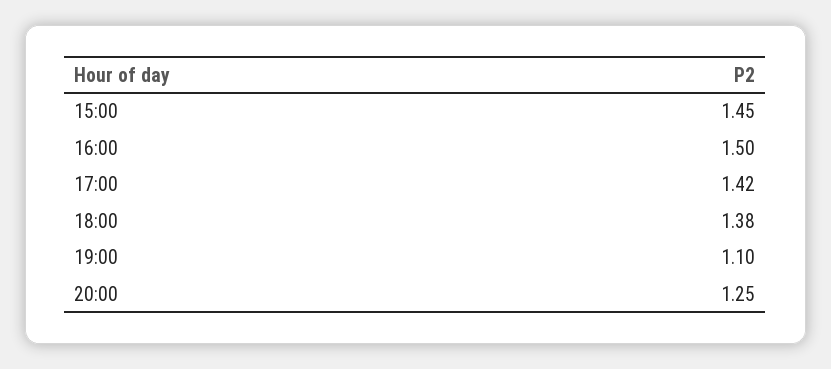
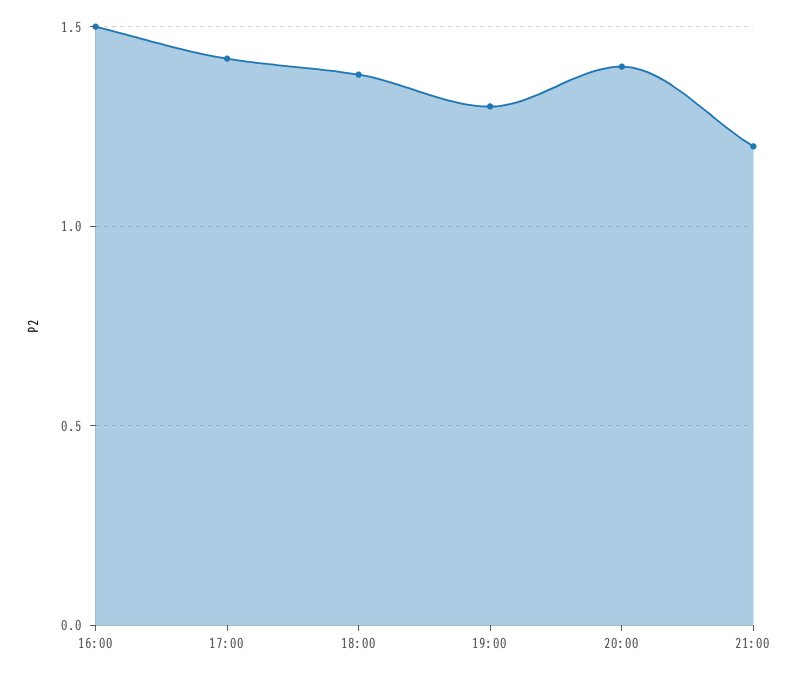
15:00: 1.45 -> none
19:00: 1.1 -> 1.3
20:00: 1.25 -> 1.4
21:00: none -> 1.2

